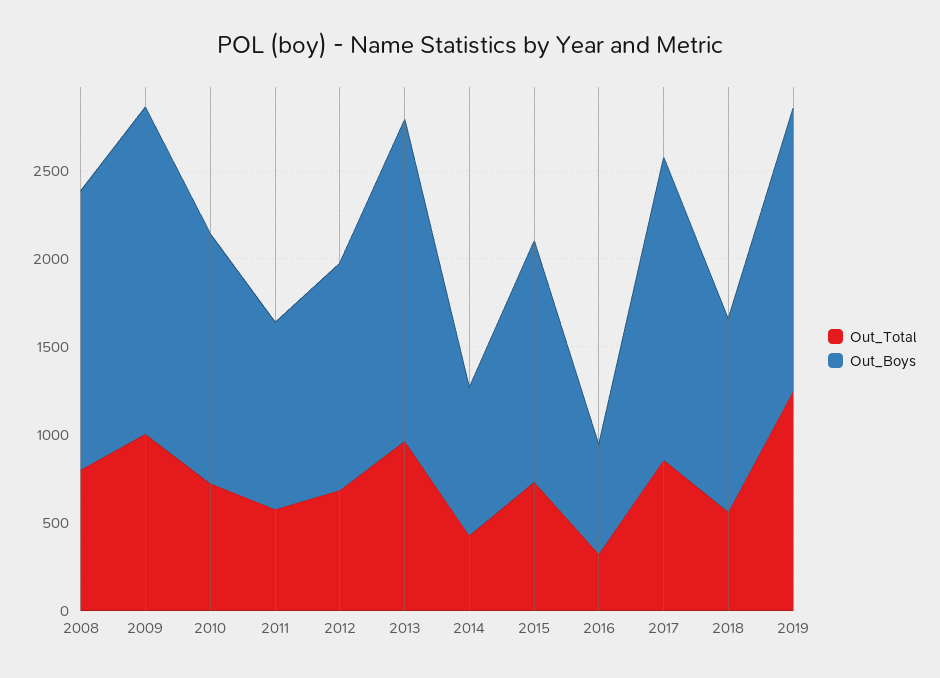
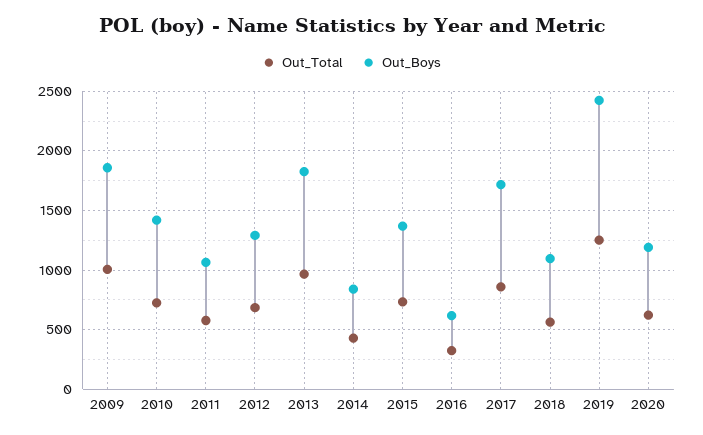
Out_Total, 2008: 800 -> none
Out_Boys, 2008: 1600 -> none
Out_Boys, 2019: 1600 -> 2400
Out_Total, 2020: none -> 600
Out_Boys, 2020: none -> 1200

